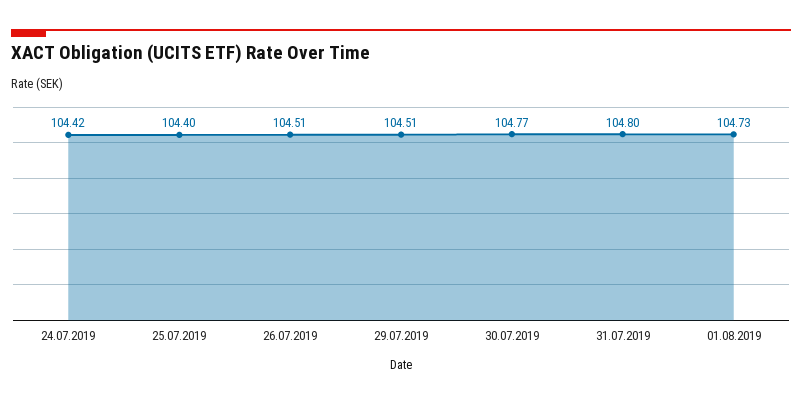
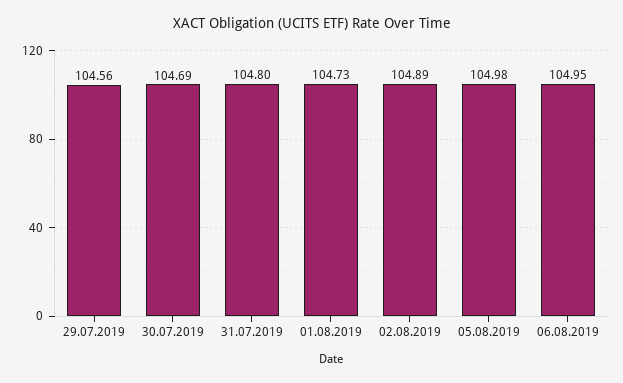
24.07.2019: 104.42 -> none
25.07.2019: 104.4 -> none
26.07.2019: 104.51 -> none
29.07.2019: 104.51 -> 104.56
30.07.2019: 104.77 -> 104.69
02.08.2019: none -> 104.89
05.08.2019: none -> 104.98
06.08.2019: none -> 104.95

